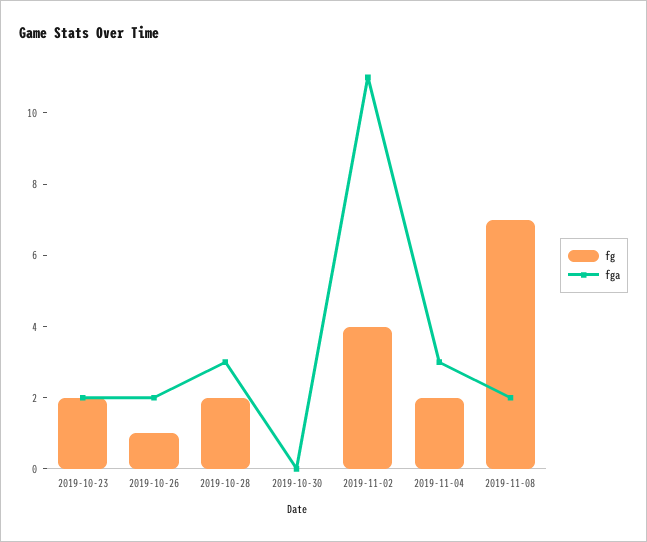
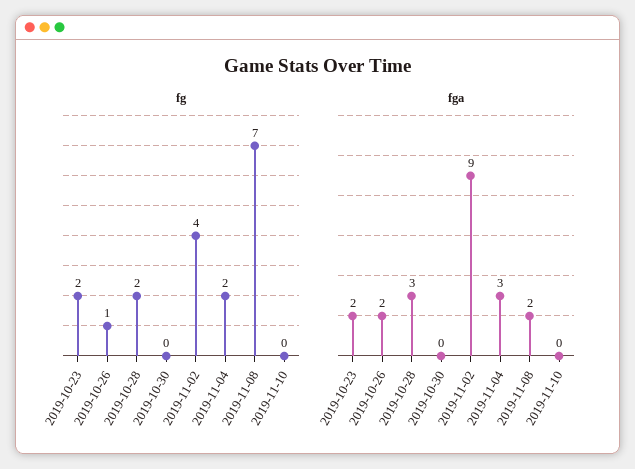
fga, 2019-11-02: 11 -> 9
fg, 2019-11-10: none -> 0
fga, 2019-11-10: none -> 0

